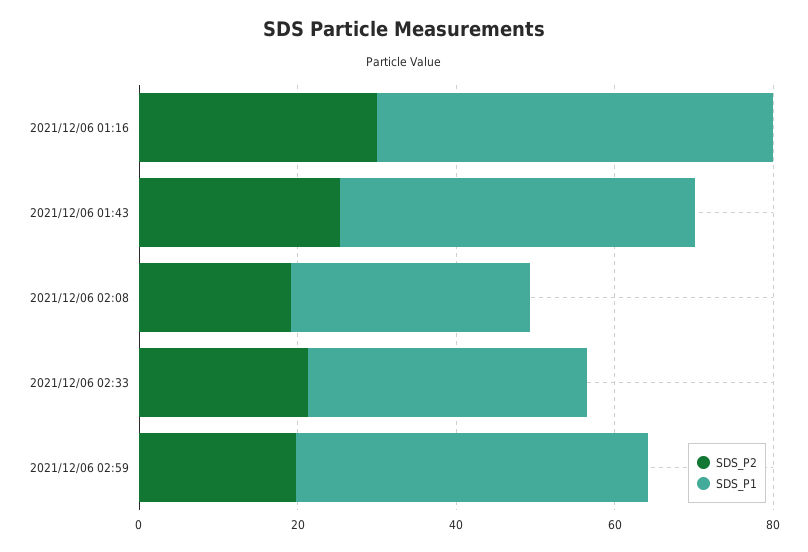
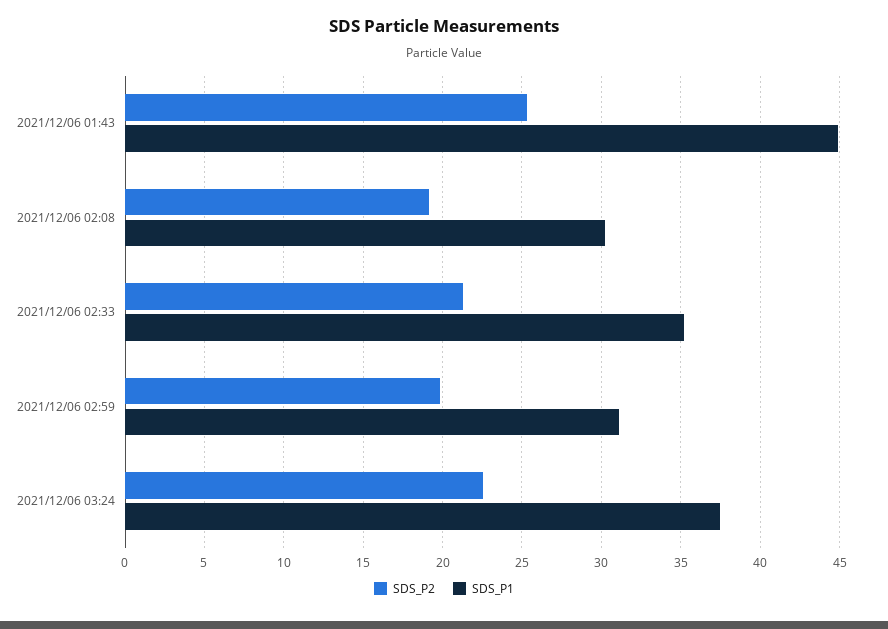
SDS_P2, 2021/12/06 01:16: 30 -> none
SDS_P1, 2021/12/06 01:16: 50 -> none
SDS_P1, 2021/12/06 02:59: 45 -> 31
SDS_P2, 2021/12/06 03:24: none -> 22.5
SDS_P1, 2021/12/06 03:24: none -> 37.5

